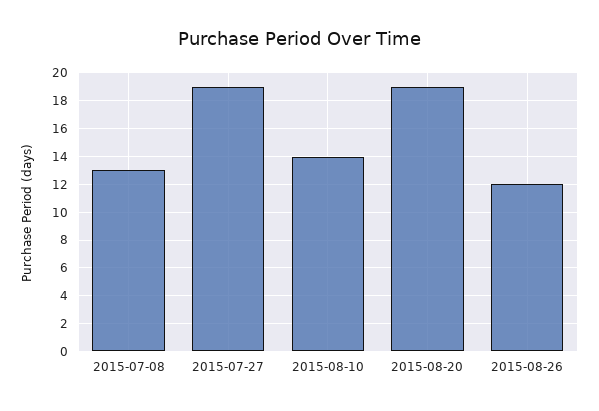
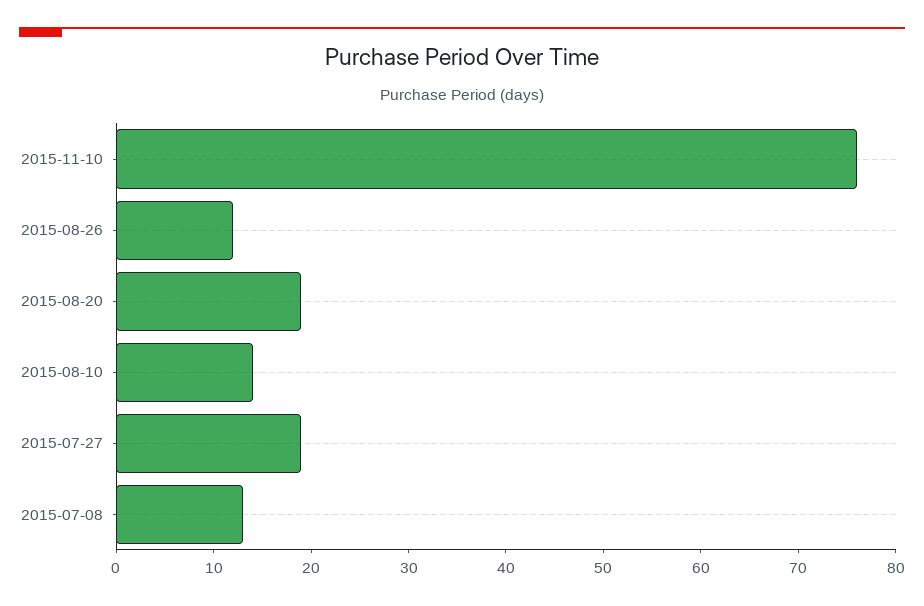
2015-11-10: none -> 76

